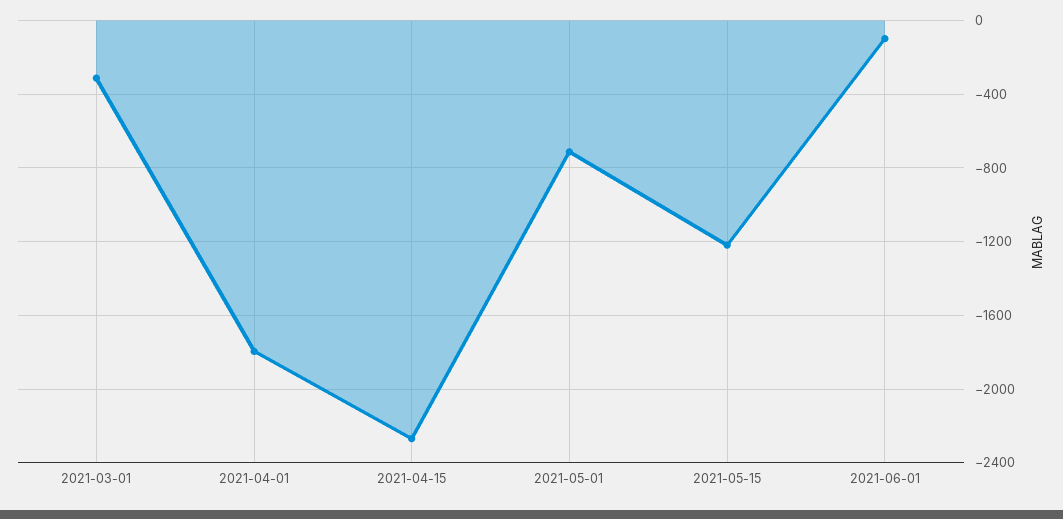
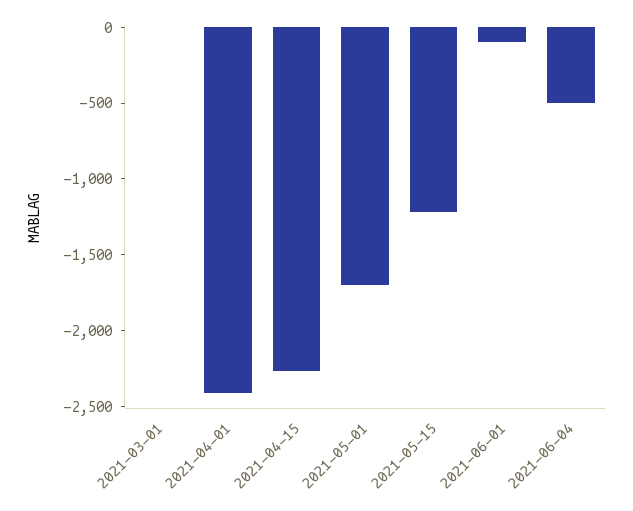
2021-03-01: -300 -> 0
2021-04-01: -1800 -> -2400
2021-05-01: -700 -> -1700
2021-06-04: none -> -500

